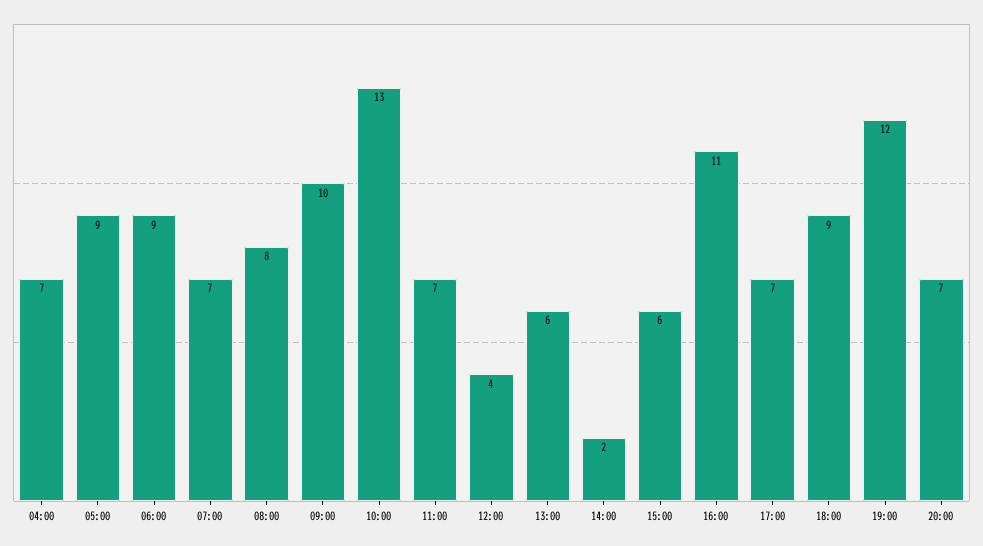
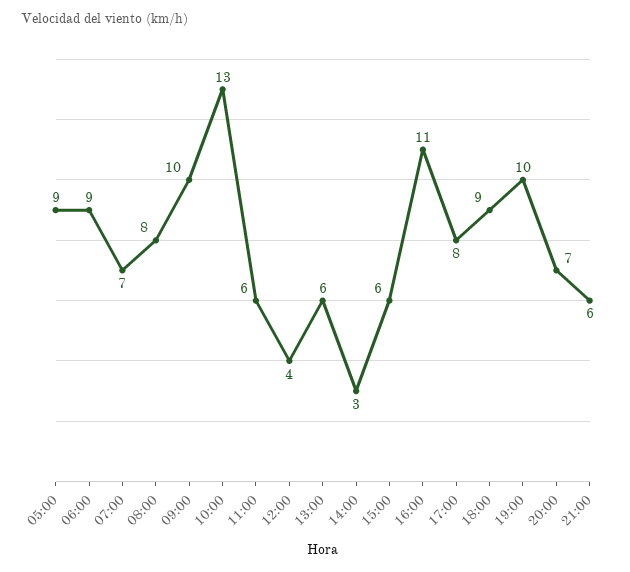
04:00: 7 -> none
11:00: 7 -> 6
14:00: 2 -> 3
17:00: 7 -> 8
19:00: 12 -> 10
21:00: none -> 6

